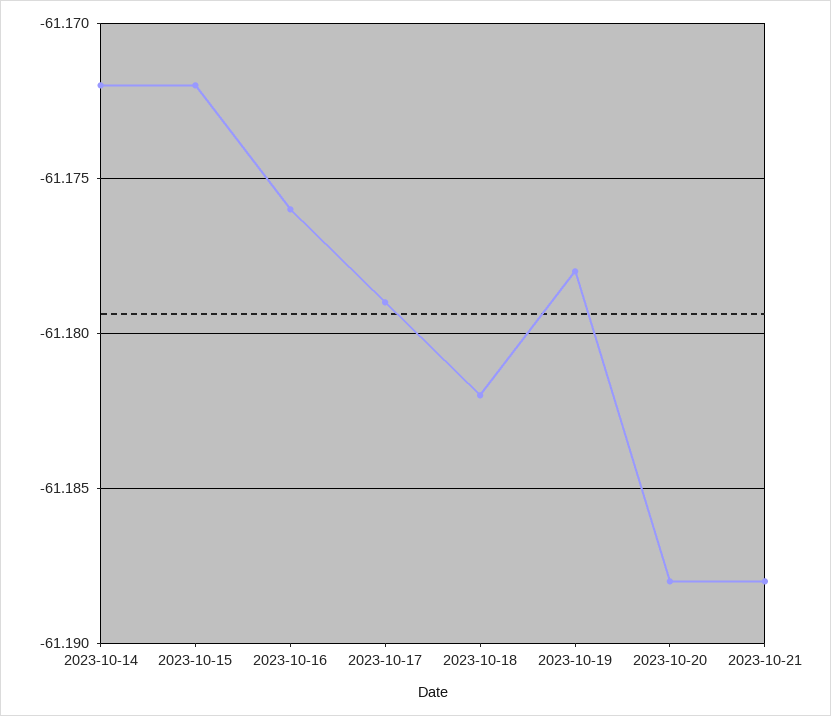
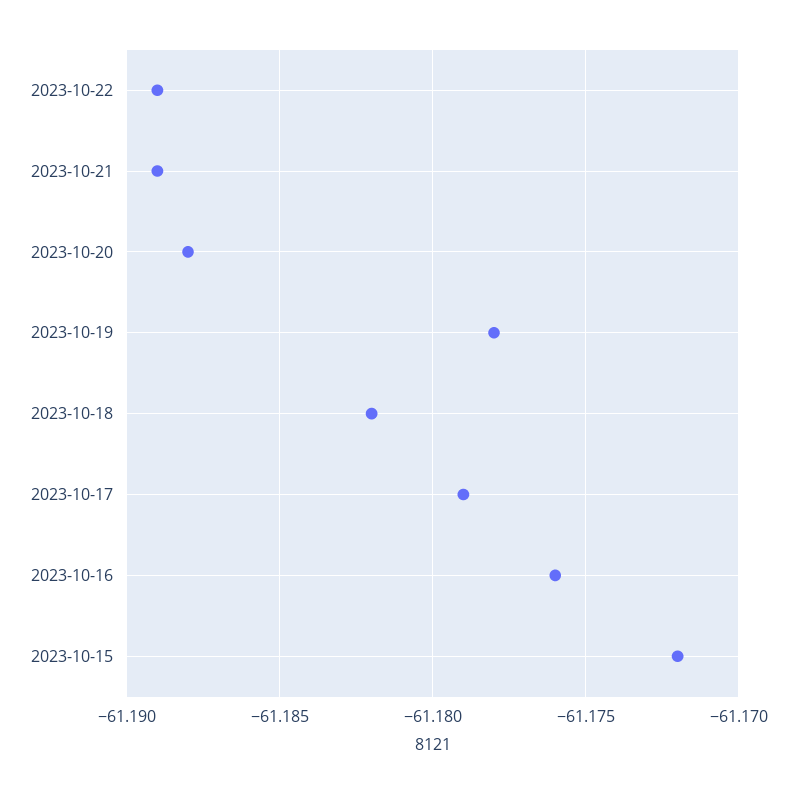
2023-10-14: -61.172 -> none
2023-10-21: -61.188 -> -61.189
2023-10-22: none -> -61.189

